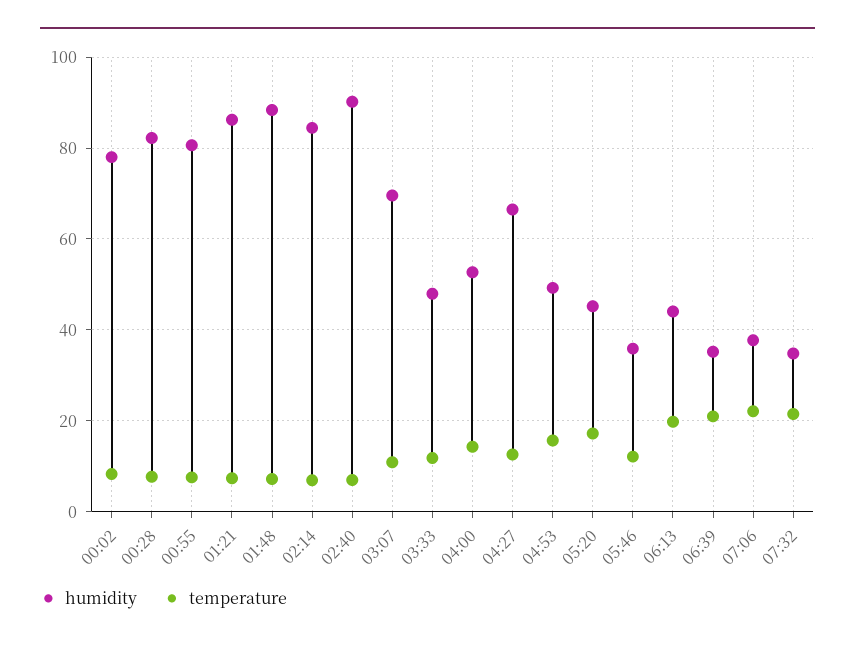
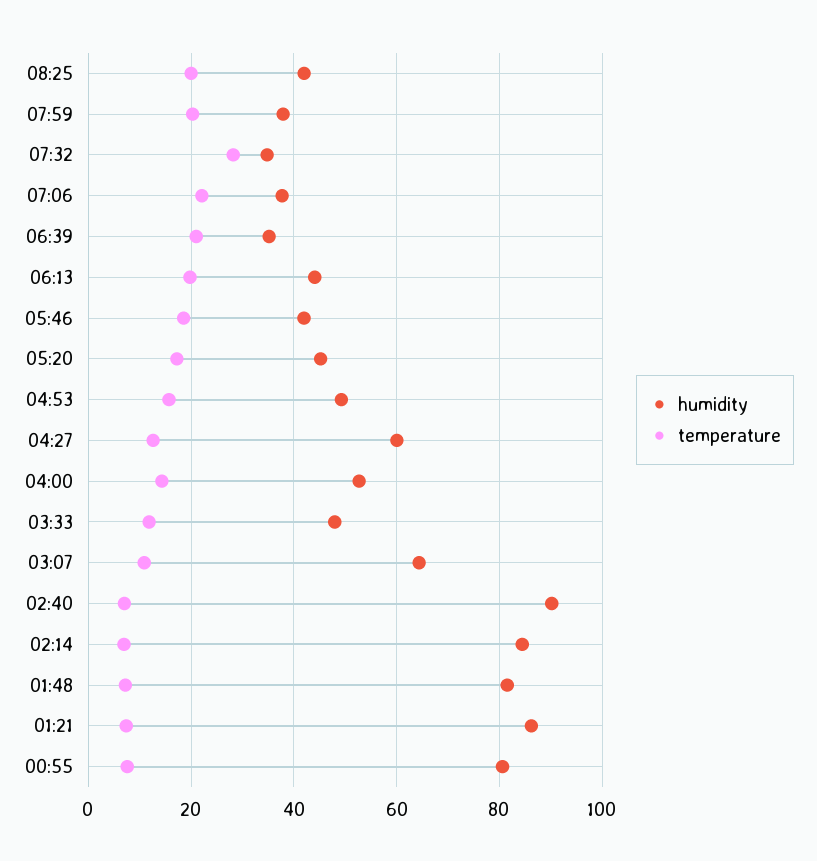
humidity, 00:02: 78 -> none
temperature, 00:02: 8 -> none
humidity, 00:28: 82 -> none
temperature, 00:28: 8 -> none
humidity, 01:48: 88 -> 82
humidity, 03:07: 70 -> 64
humidity, 04:27: 66 -> 60
humidity, 05:46: 36 -> 42
temperature, 05:46: 12 -> 18
temperature, 07:32: 22 -> 28
humidity, 08:25: none -> 42
temperature, 08:25: none -> 20
humidity, 07:59: none -> 38
temperature, 07:59: none -> 20

